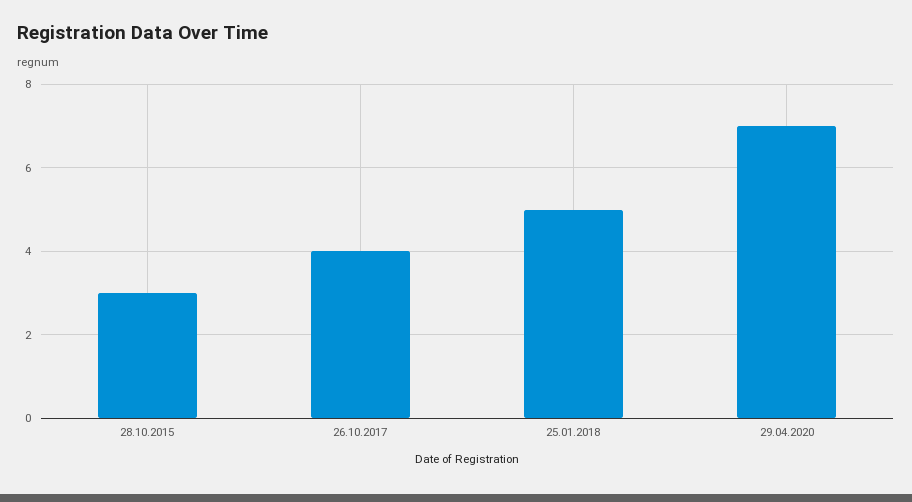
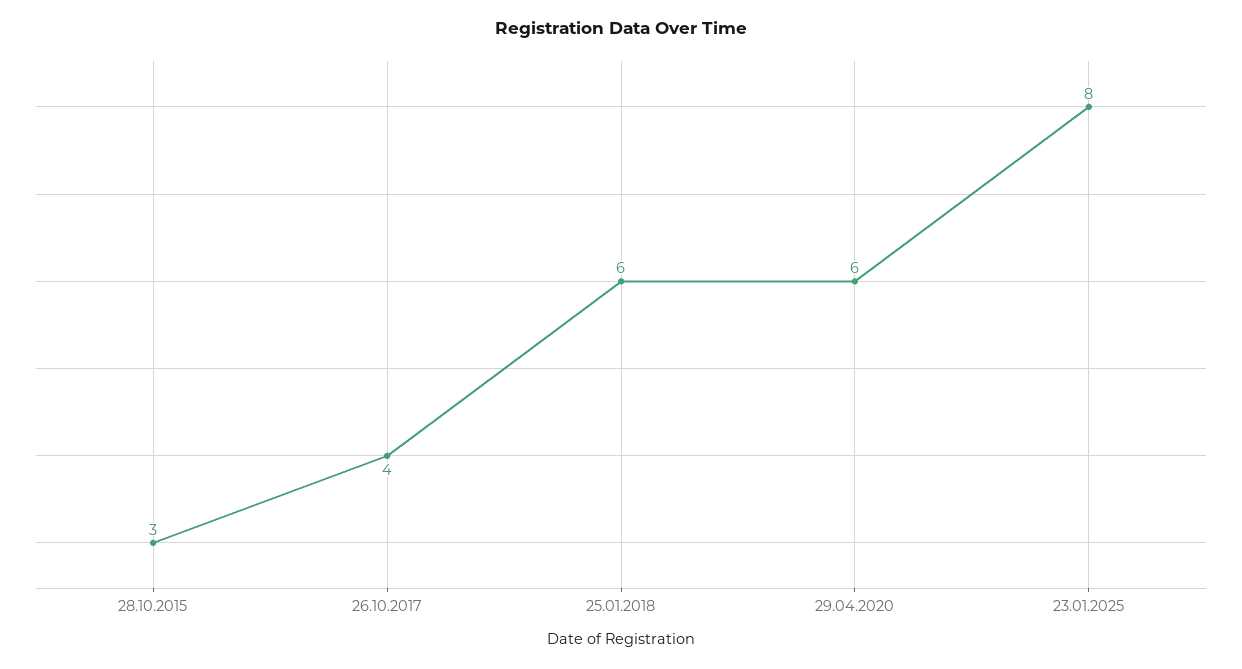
25.01.2018: 5 -> 6
29.04.2020: 7 -> 6
23.01.2025: none -> 8

